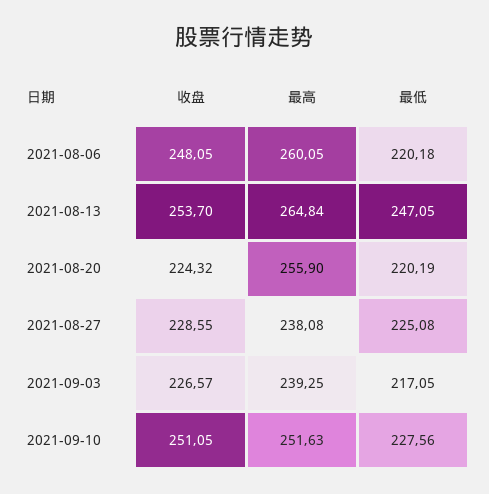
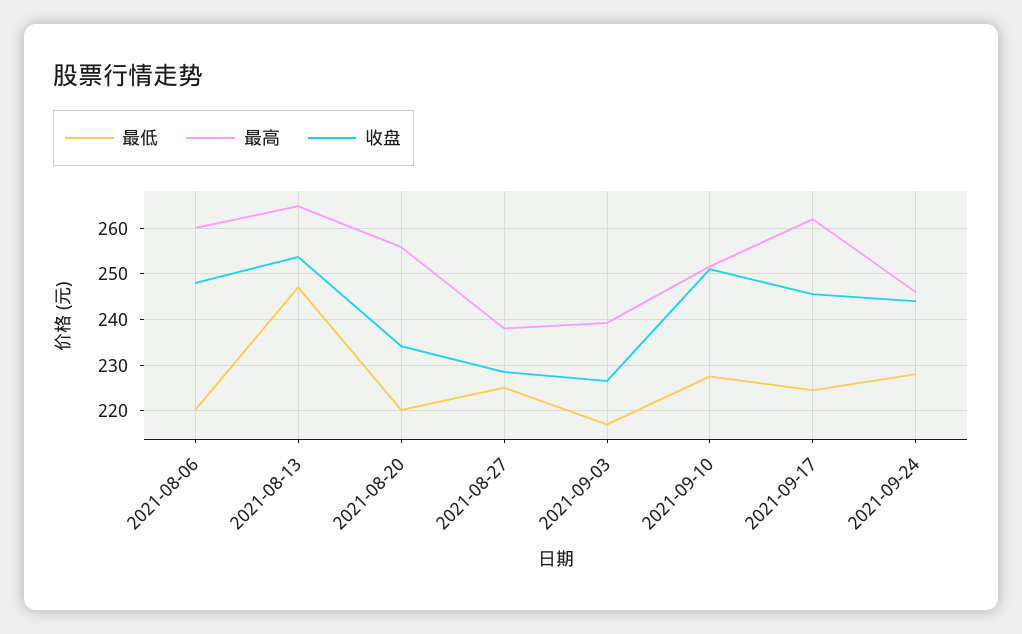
收盘, 2021-08-20: 224.32 -> 234
最低, 2021-09-17: none -> 224
最高, 2021-09-17: none -> 262
收盘, 2021-09-17: none -> 246
最低, 2021-09-24: none -> 228
最高, 2021-09-24: none -> 246
收盘, 2021-09-24: none -> 244

